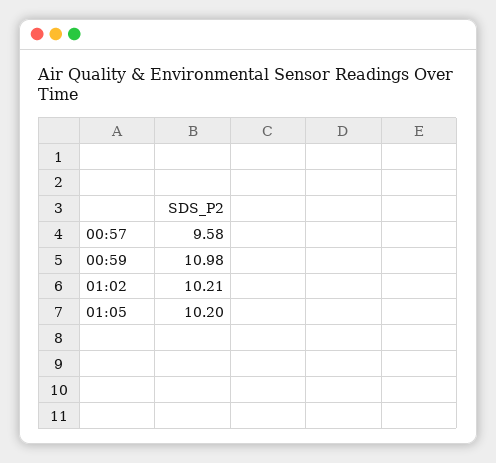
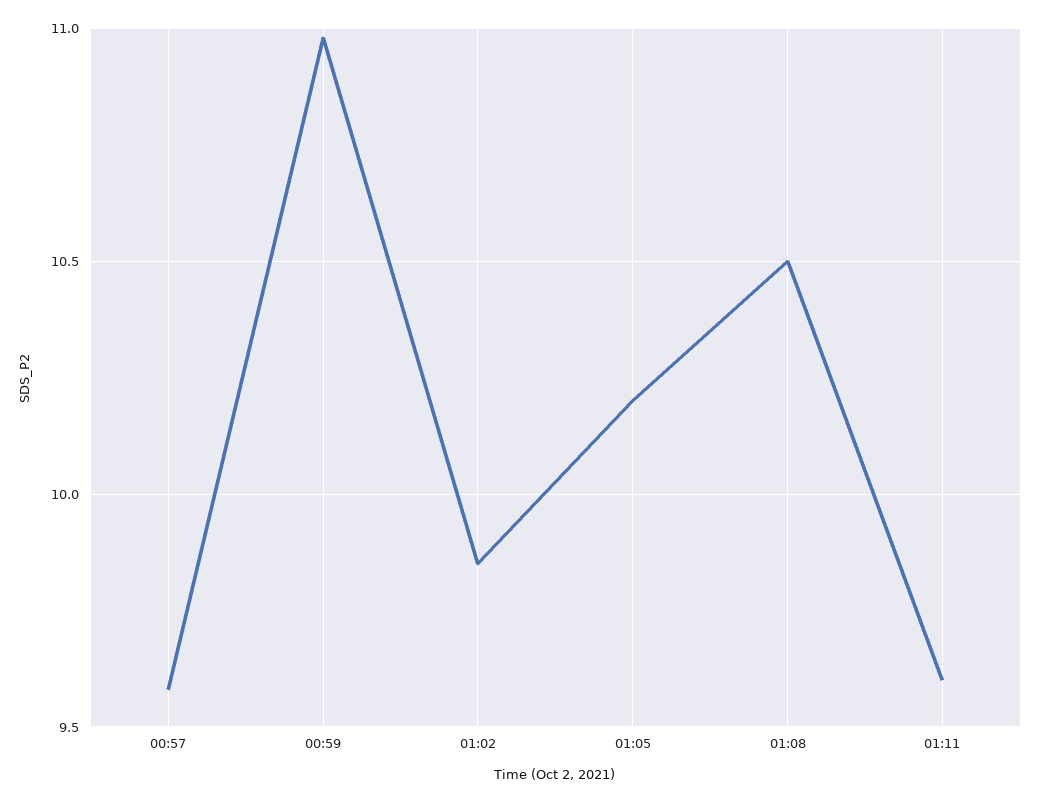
01:02: 10.21 -> 9.85
01:08: none -> 10.5
01:11: none -> 9.6

